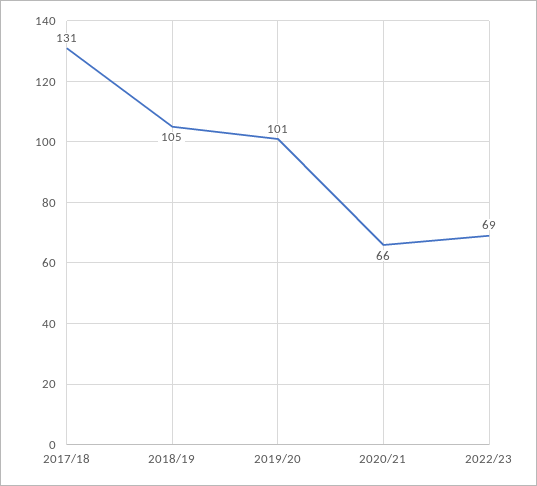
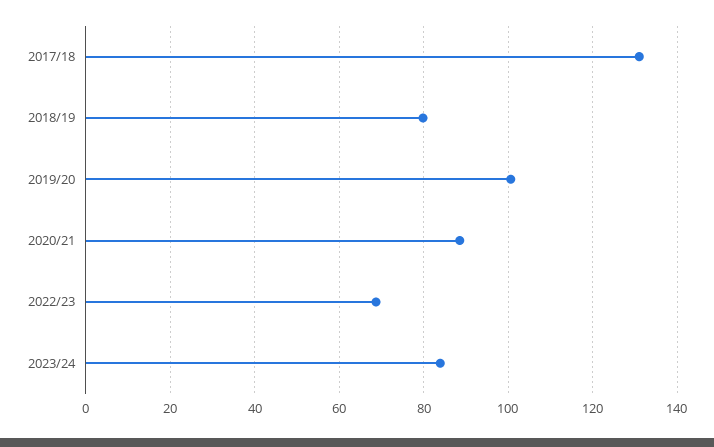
2018/19: 105 -> 80
2020/21: 66 -> 88
2023/24: none -> 84

